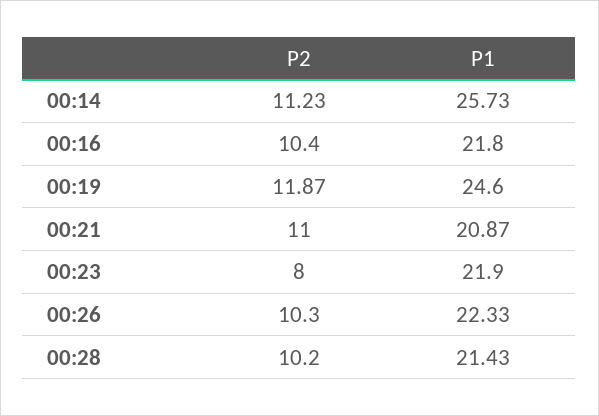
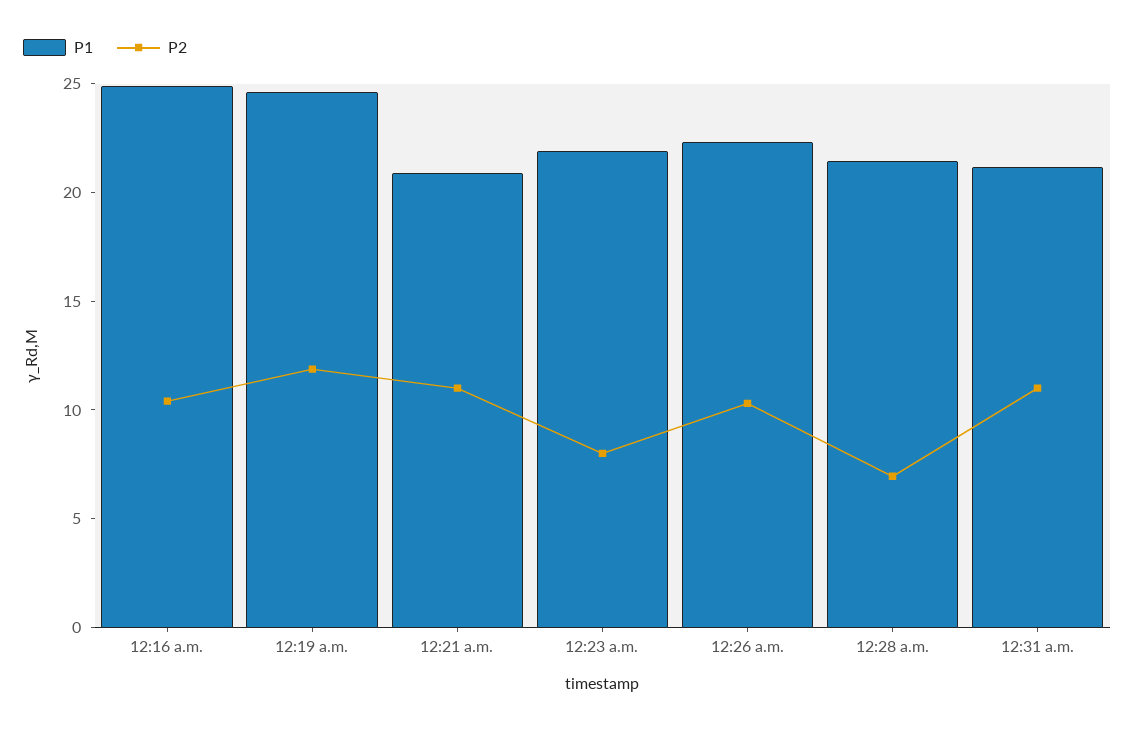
P2, 00:14: 11.23 -> none
P1, 00:14: 25.73 -> none
P1, 00:16: 21.8 -> 25
P2, 00:28: 10.2 -> 7
P1, 12:31 a.m.: none -> 21
P2, 12:31 a.m.: none -> 11

